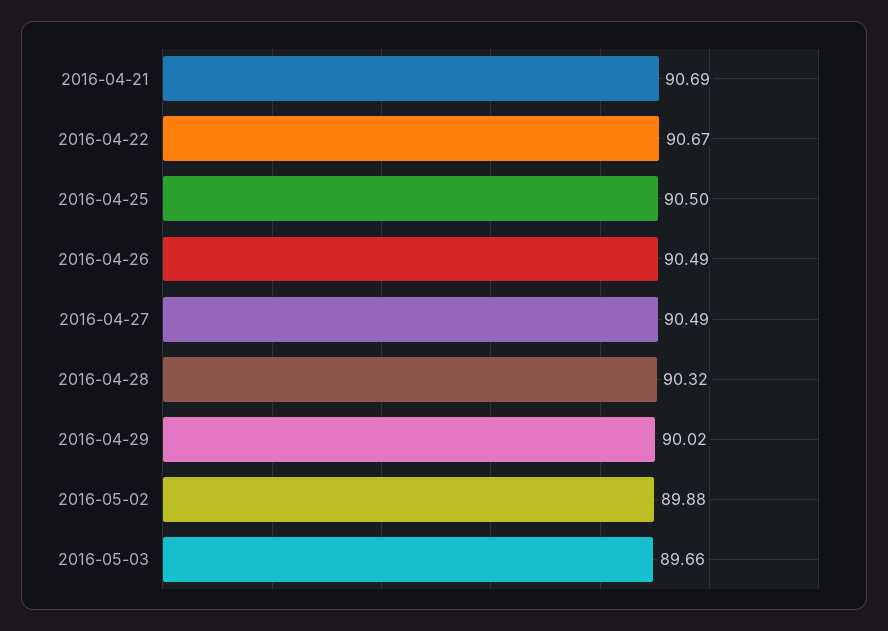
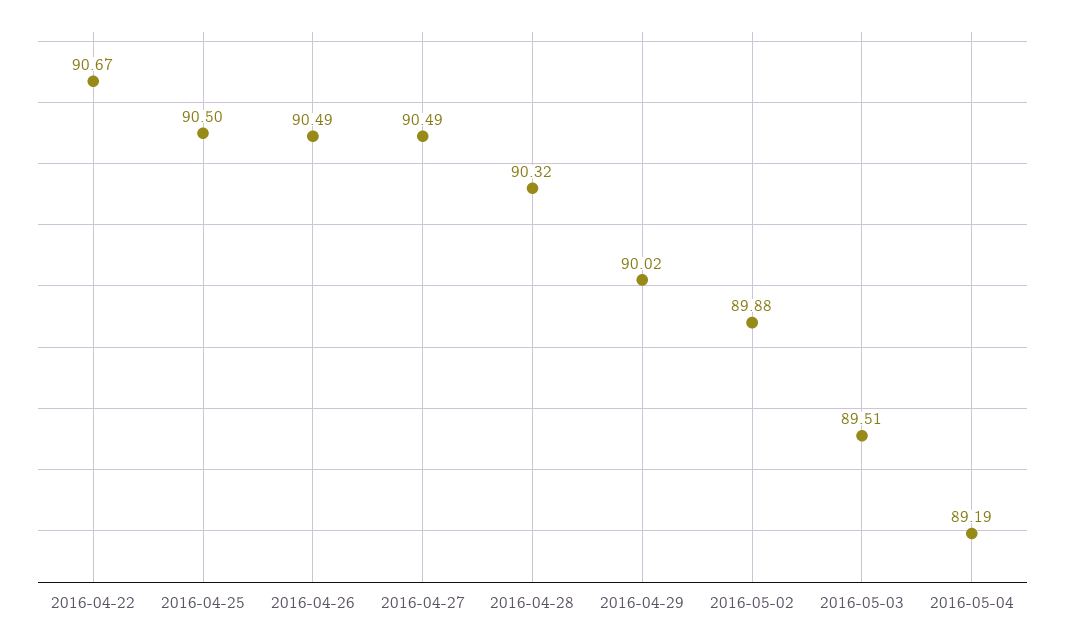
2016-04-21: 90.69 -> none
2016-05-03: 89.66 -> 89.51
2016-05-04: none -> 89.19

